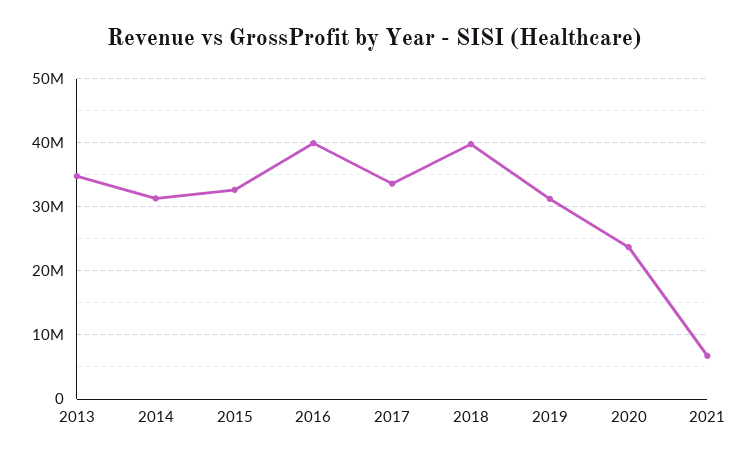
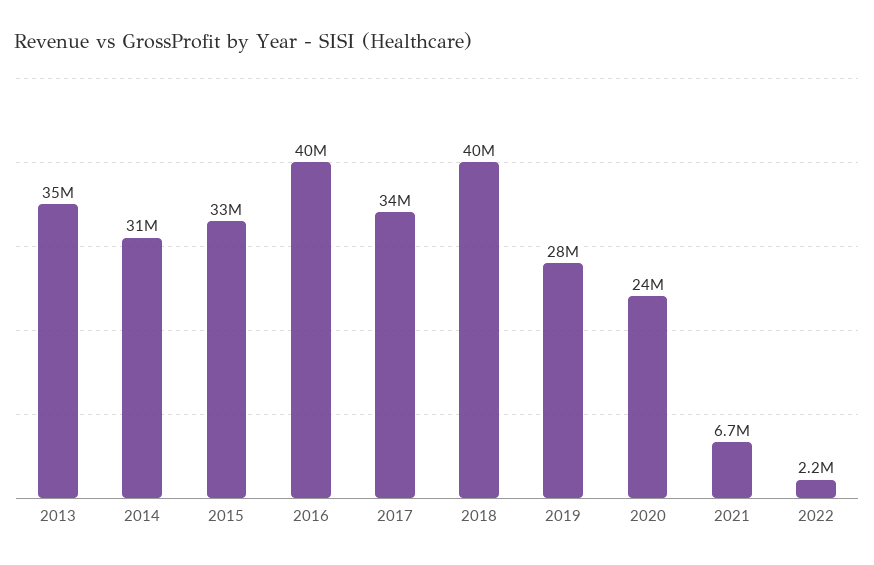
2019: 31000000 -> 28000000
2022: none -> 2200000

